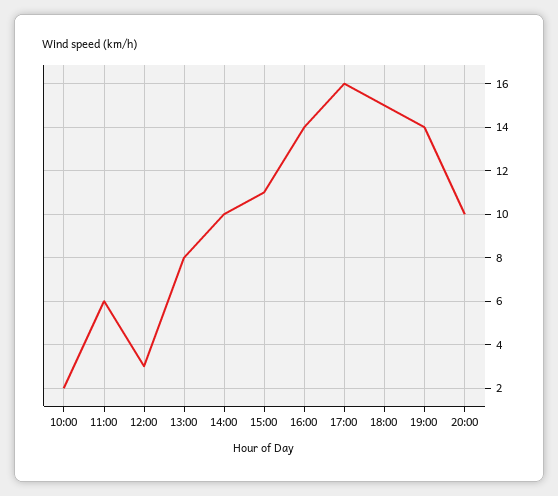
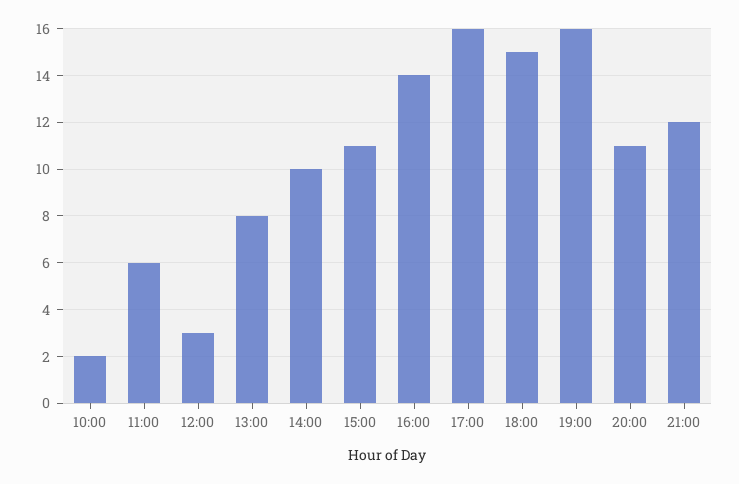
19:00: 14 -> 16
20:00: 10 -> 11
21:00: none -> 12

